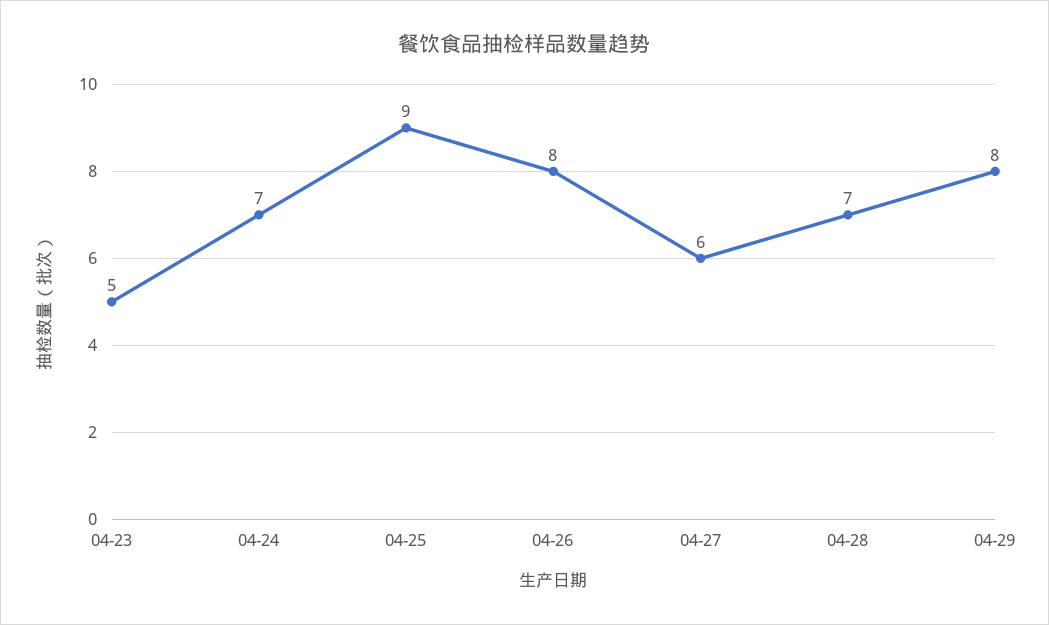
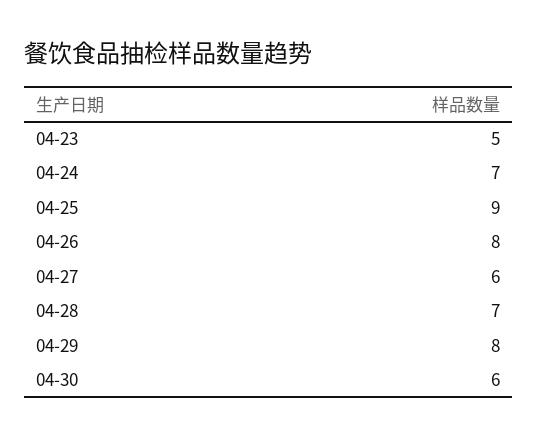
04-30: none -> 6

